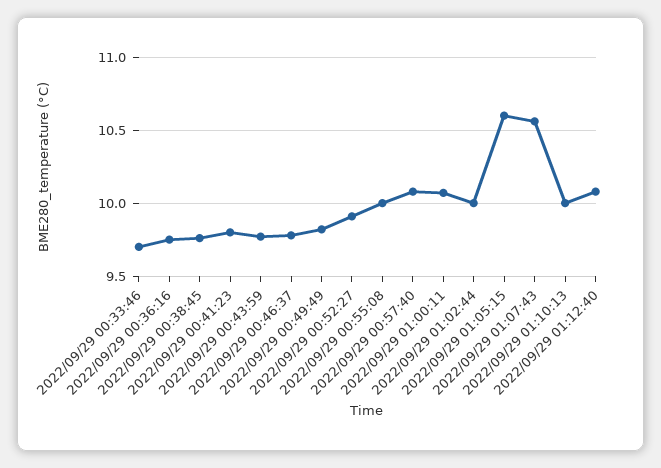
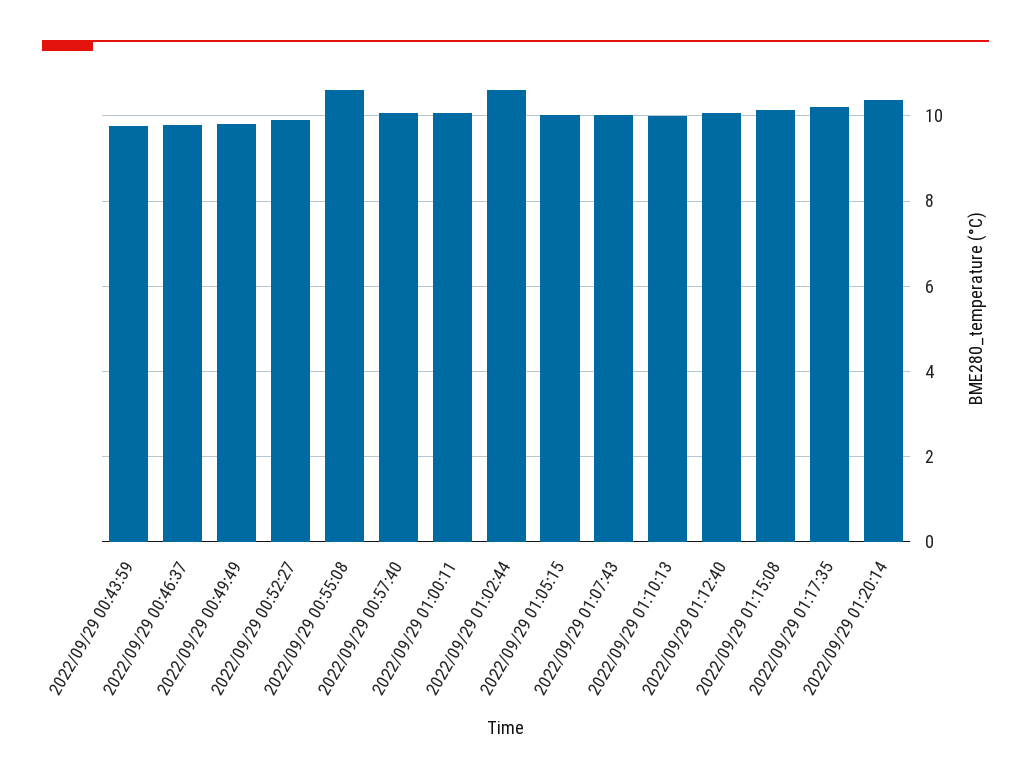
2022/09/29 00:33:46: 9.7 -> none
2022/09/29 00:36:16: 9.75 -> none
2022/09/29 00:38:45: 9.75 -> none
2022/09/29 00:41:23: 9.8 -> none
2022/09/29 00:55:08: 10 -> 10.6
2022/09/29 01:02:44: 10 -> 10.6
2022/09/29 01:05:15: 10.6 -> 10
2022/09/29 01:07:43: 10.55 -> 10
2022/09/29 01:15:08: none -> 10.2
2022/09/29 01:17:35: none -> 10.2
2022/09/29 01:20:14: none -> 10.4

